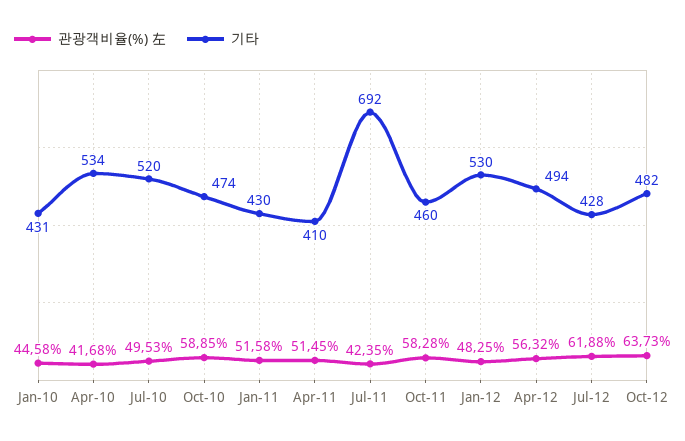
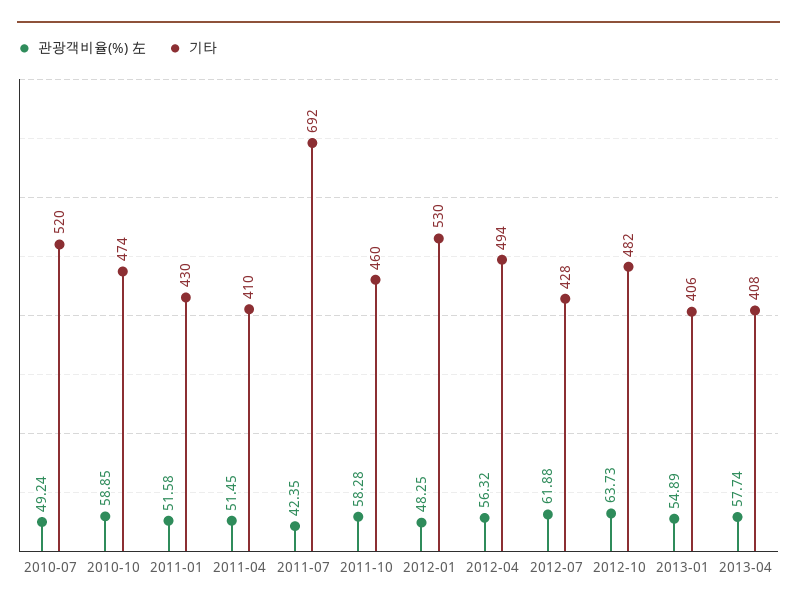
관광객비율(%) 左, Jan-10: 44.58 -> none
기타, Jan-10: 431 -> none
관광객비율(%) 左, Apr-10: 41.68 -> none
기타, Apr-10: 534 -> none
관광객비율(%) 左, Jul-10: 49.53 -> 49.24
관광객비율(%) 左, 2013-01: none -> 54.89
기타, 2013-01: none -> 406
관광객비율(%) 左, 2013-04: none -> 57.74
기타, 2013-04: none -> 408

